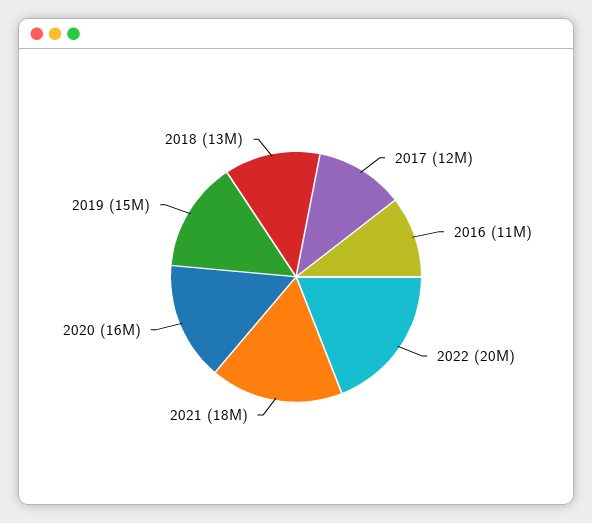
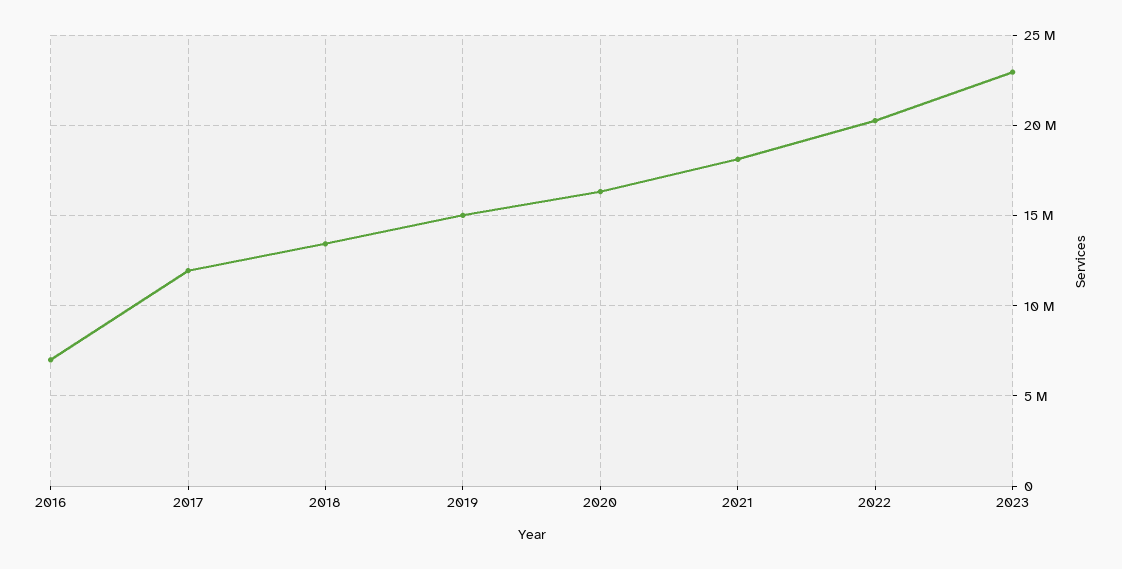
2016: 11000000 -> 7000000
2023: none -> 23000000

